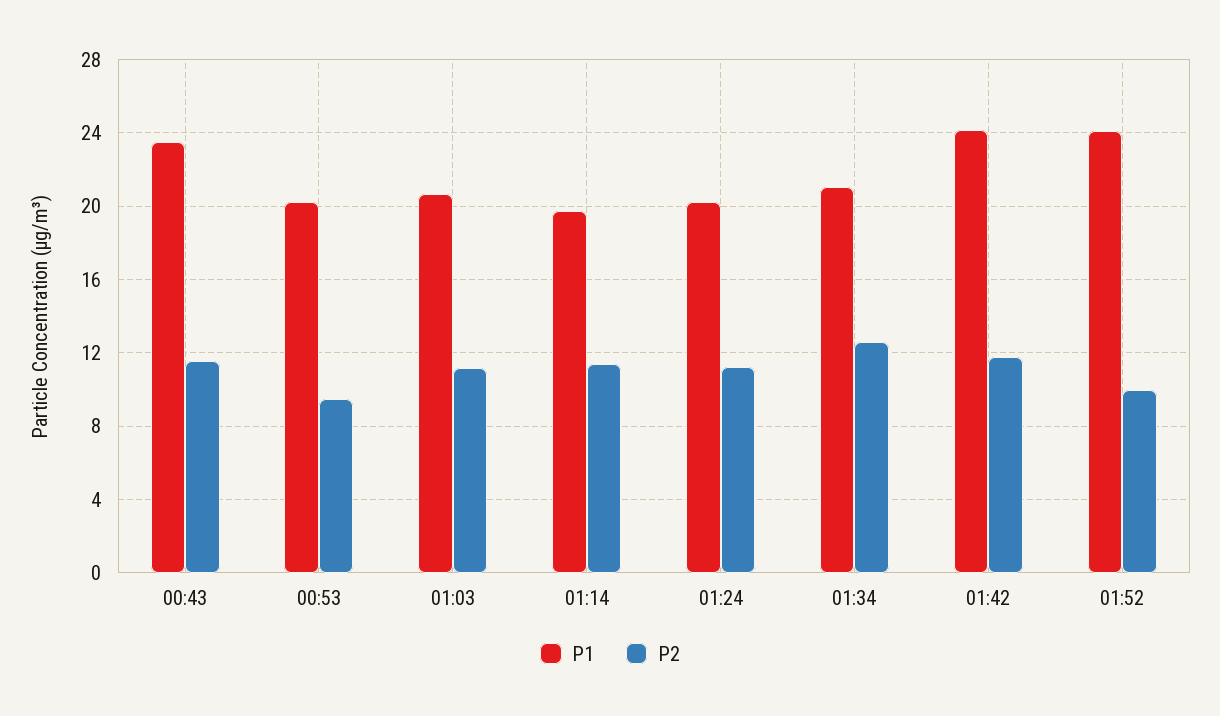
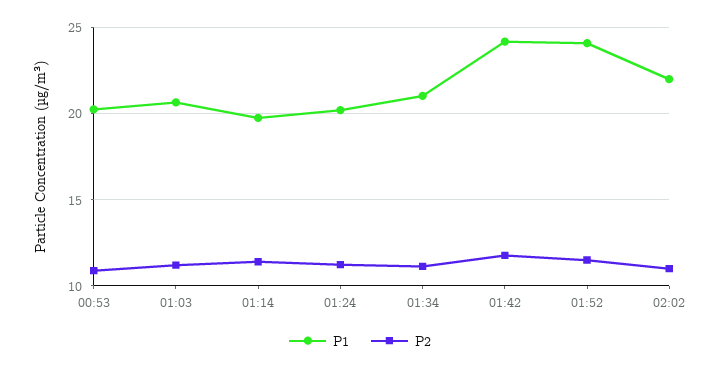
P1, 00:43: 23.5 -> none
P2, 00:43: 11.5 -> none
P2, 00:53: 9.5 -> 11
P2, 01:34: 12.5 -> 11
P2, 01:52: 10 -> 11.5
P1, 02:02: none -> 22
P2, 02:02: none -> 11

